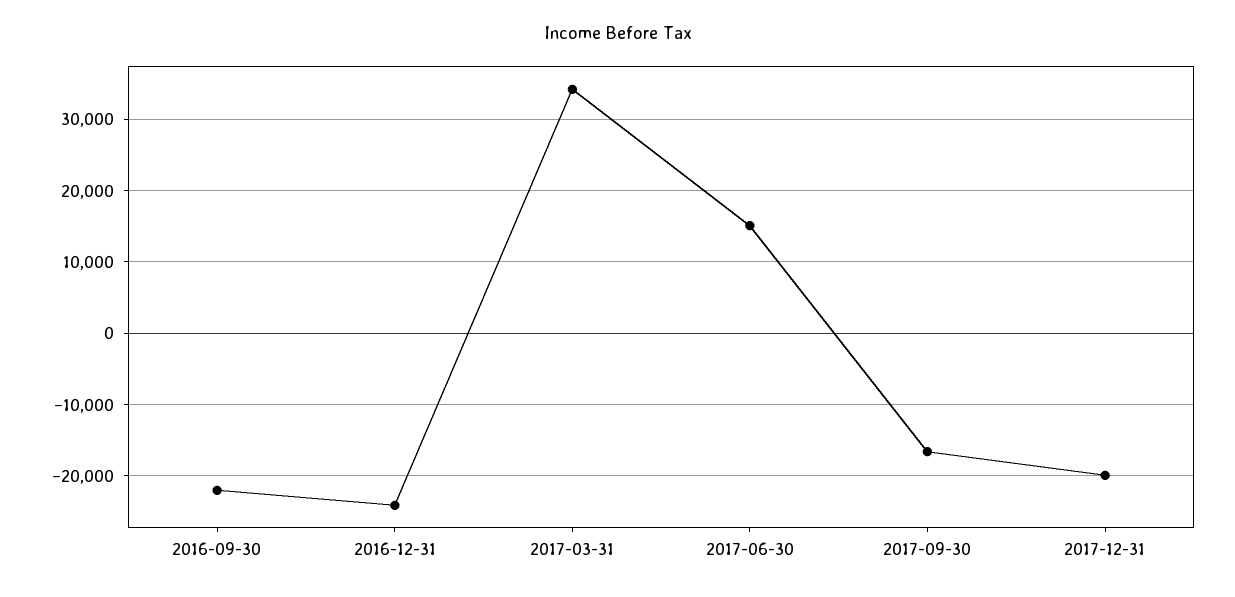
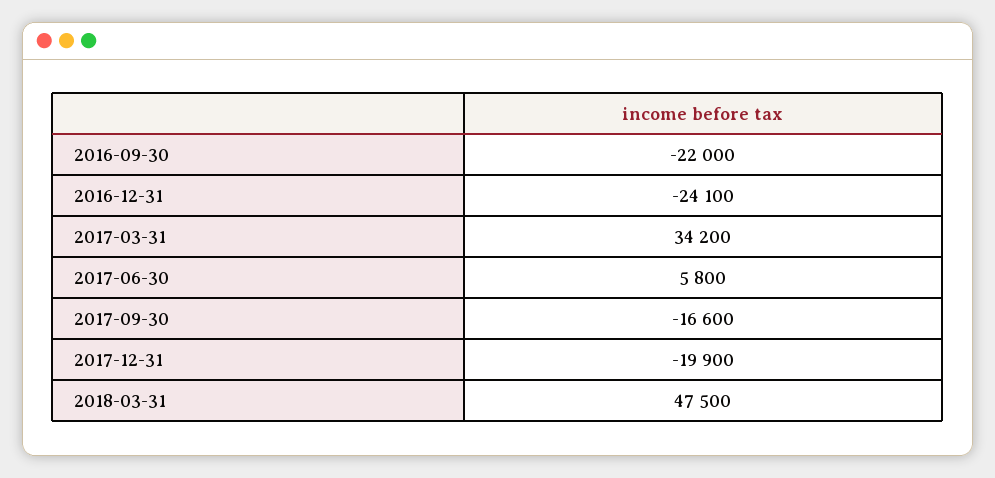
2017-06-30: 15000 -> 5800
2018-03-31: none -> 47500

